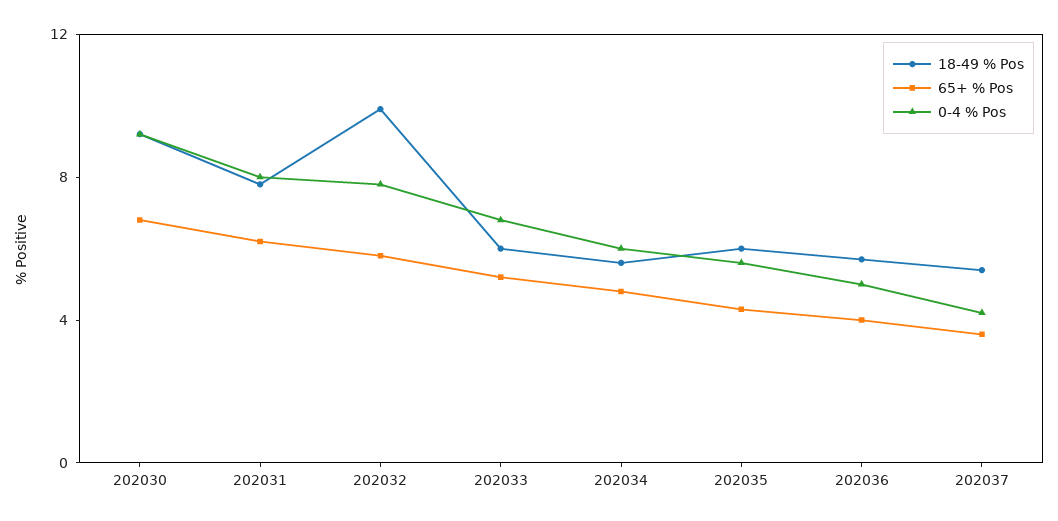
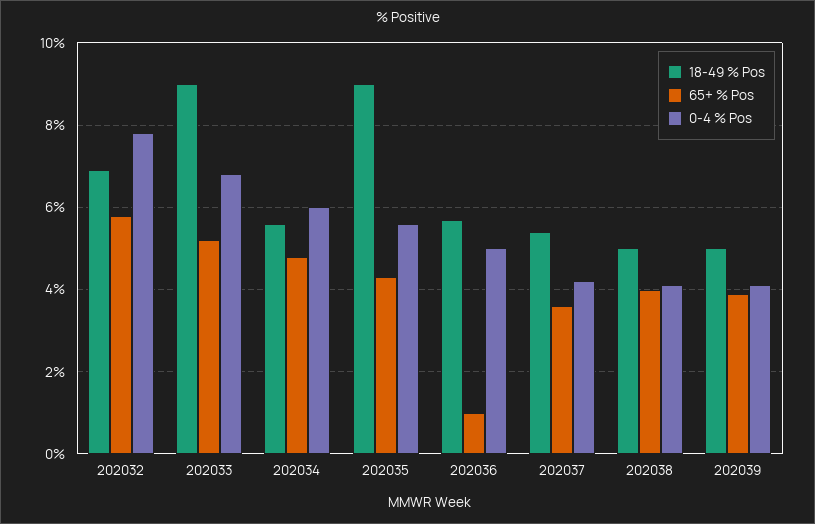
18-49 % Pos, 202030: 9 -> none
65+ % Pos, 202030: 7 -> none
0-4 % Pos, 202030: 9 -> none
18-49 % Pos, 202031: 8 -> none
65+ % Pos, 202031: 6 -> none
0-4 % Pos, 202031: 8 -> none
18-49 % Pos, 202032: 10 -> 7
18-49 % Pos, 202033: 6 -> 9
18-49 % Pos, 202035: 6 -> 9
65+ % Pos, 202036: 4 -> 1
18-49 % Pos, 202038: none -> 5
65+ % Pos, 202038: none -> 4
0-4 % Pos, 202038: none -> 4
18-49 % Pos, 202039: none -> 5
65+ % Pos, 202039: none -> 4
0-4 % Pos, 202039: none -> 4

